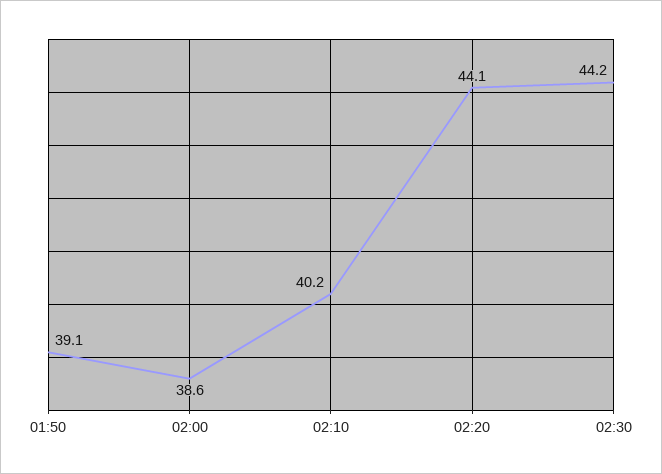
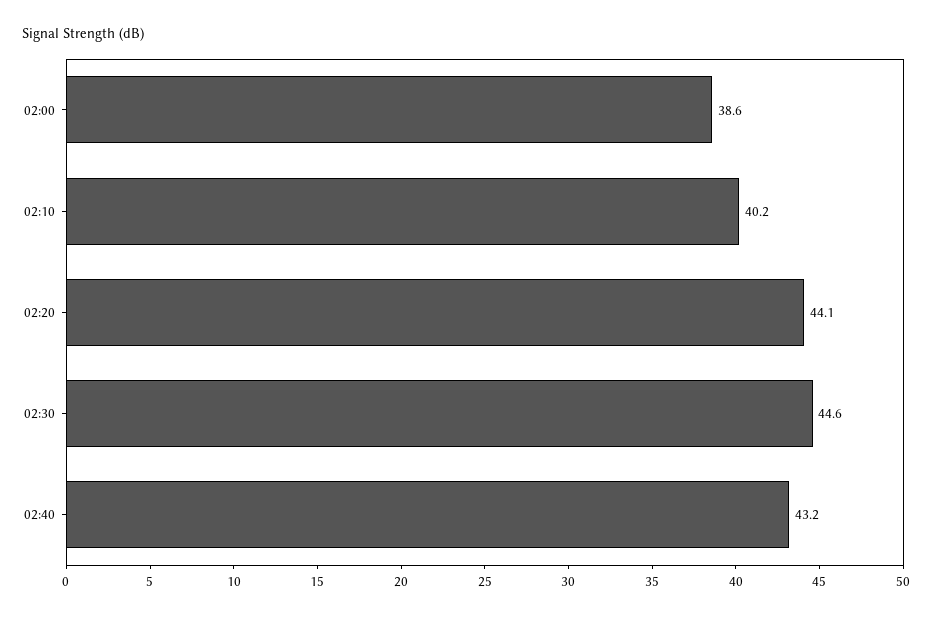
01:50: 39.1 -> none
02:30: 44.2 -> 44.6
02:40: none -> 43.2

